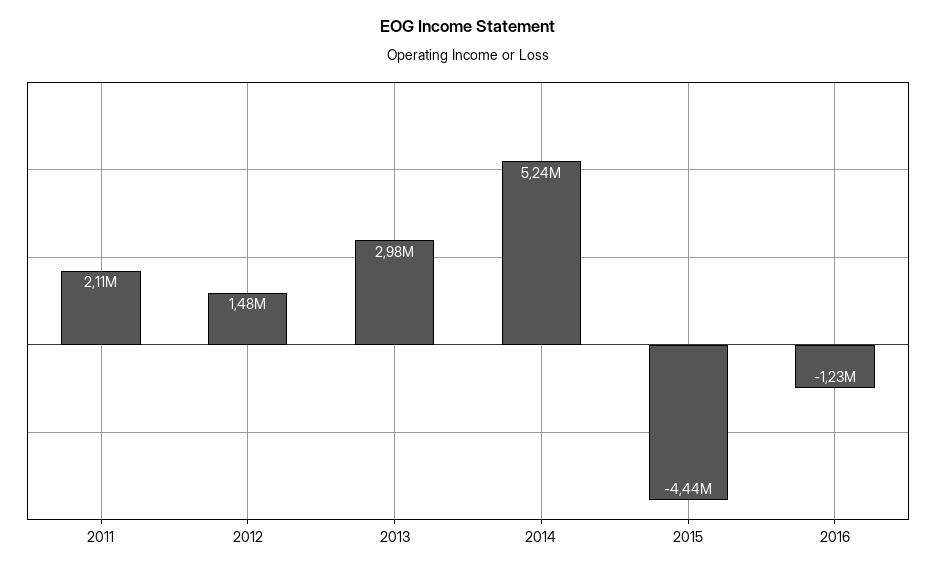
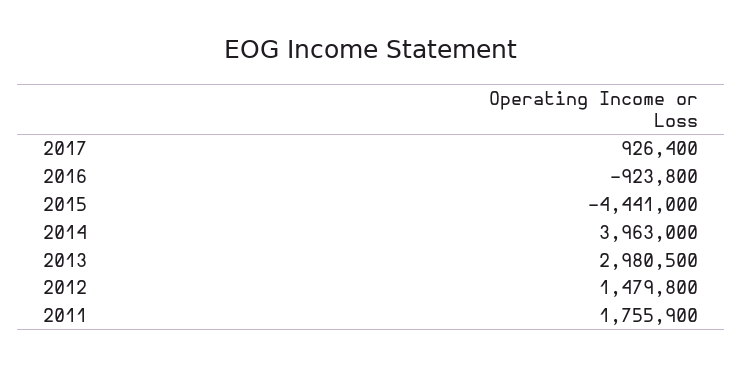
2011: 2110000 -> 1755900
2014: 5240000 -> 3963000
2016: -1230000 -> -923800
2017: none -> 926400

